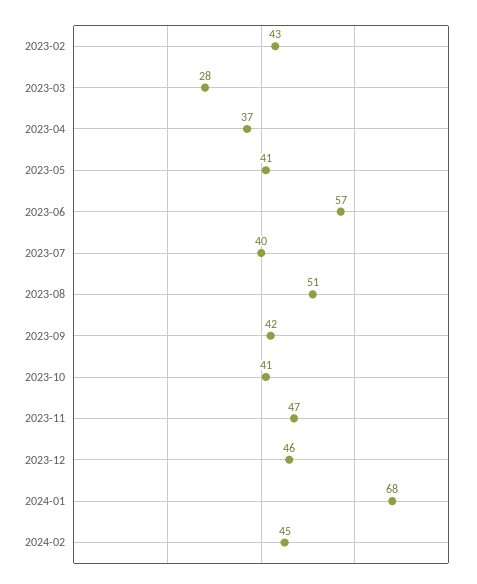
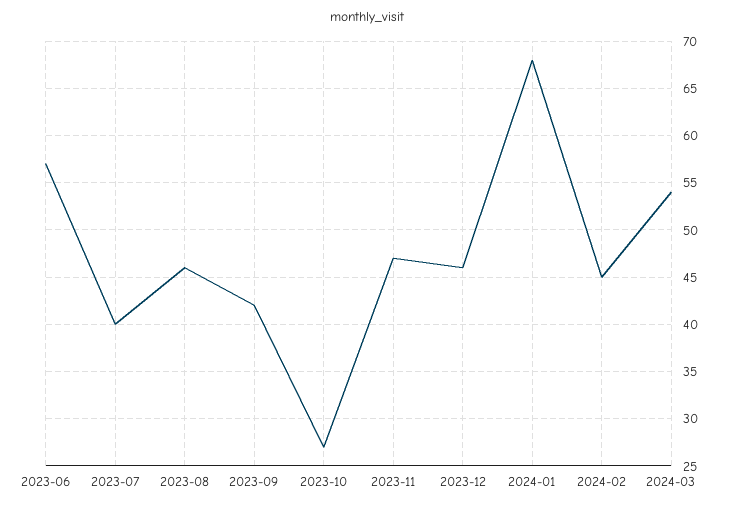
2023-02: 43 -> none
2023-03: 28 -> none
2023-04: 37 -> none
2023-05: 41 -> none
2023-08: 51 -> 46
2023-10: 41 -> 27
2024-03: none -> 54

